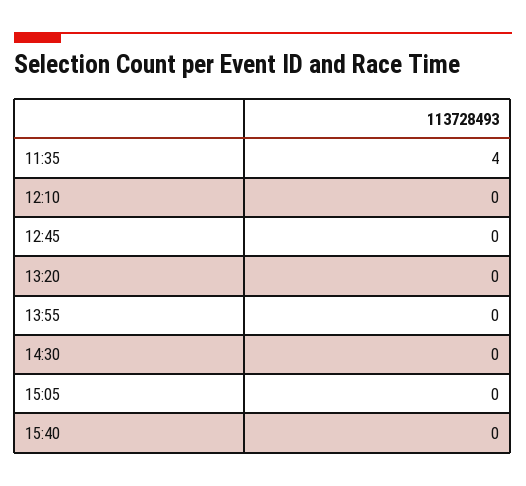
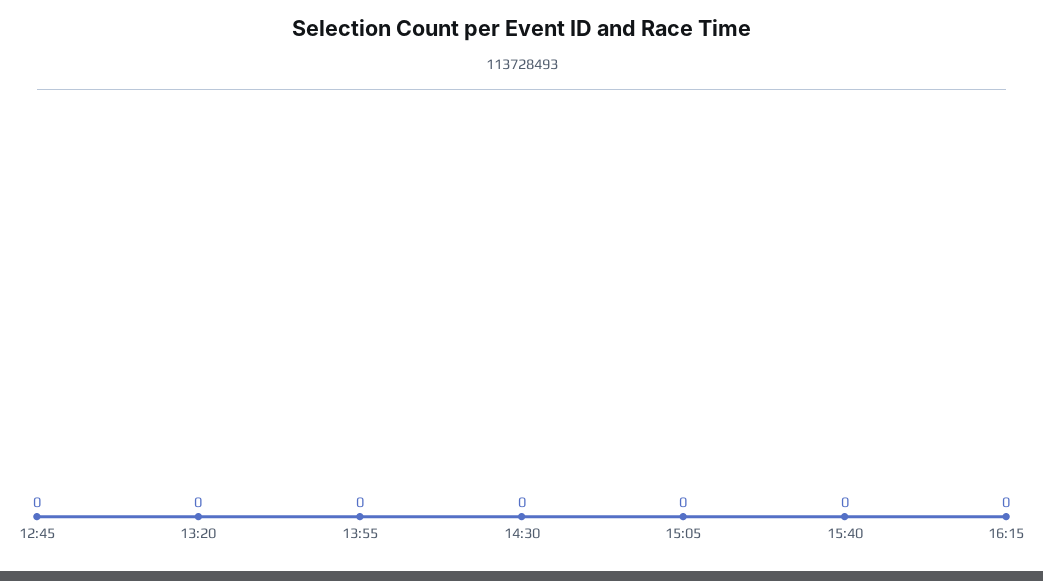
11:35: 4 -> none
12:10: 0 -> none
16:15: none -> 0

